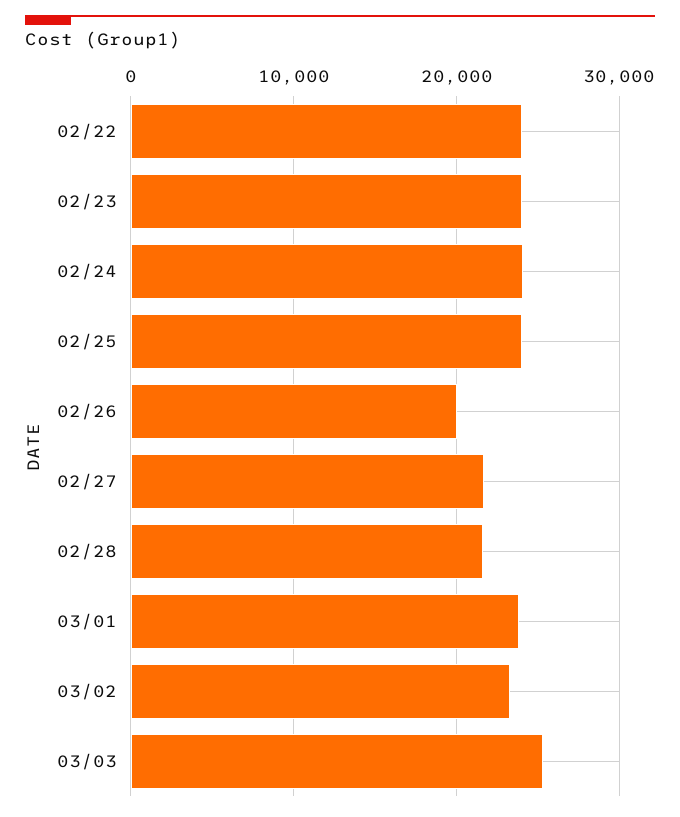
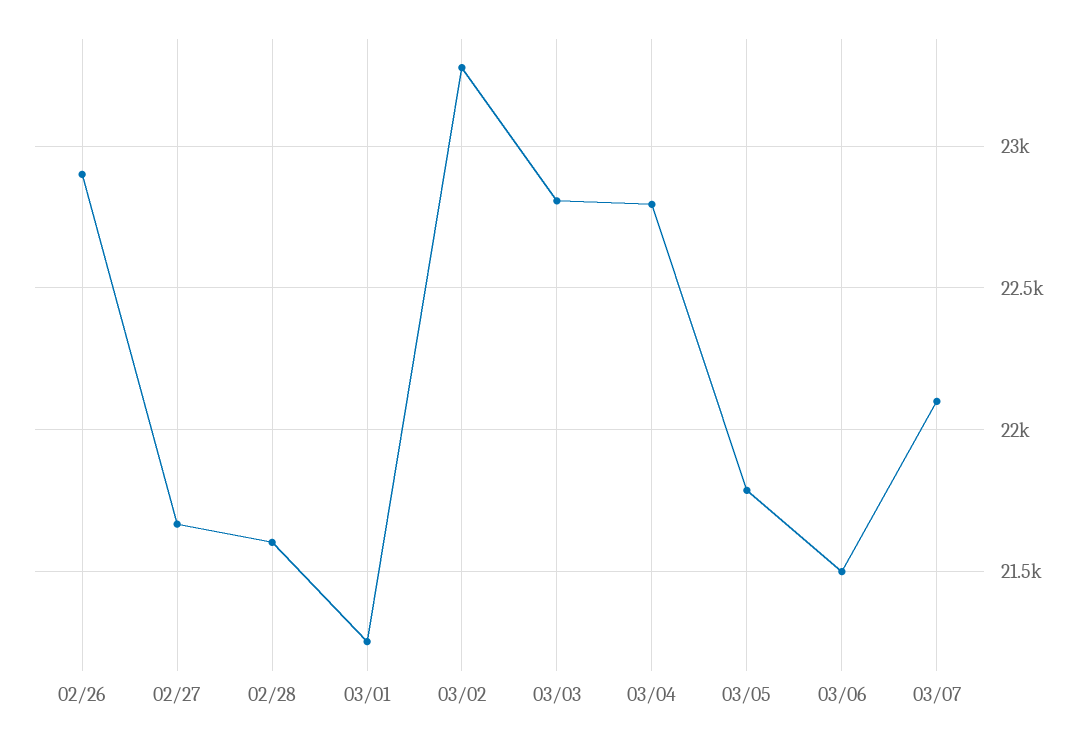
02/22: 24000 -> none
02/23: 24000 -> none
02/24: 24000 -> none
02/25: 24000 -> none
02/26: 20000 -> 22900
03/01: 24000 -> 21250
03/03: 25000 -> 22800
03/04: none -> 22800
03/05: none -> 21800
03/06: none -> 21500
03/07: none -> 22100

